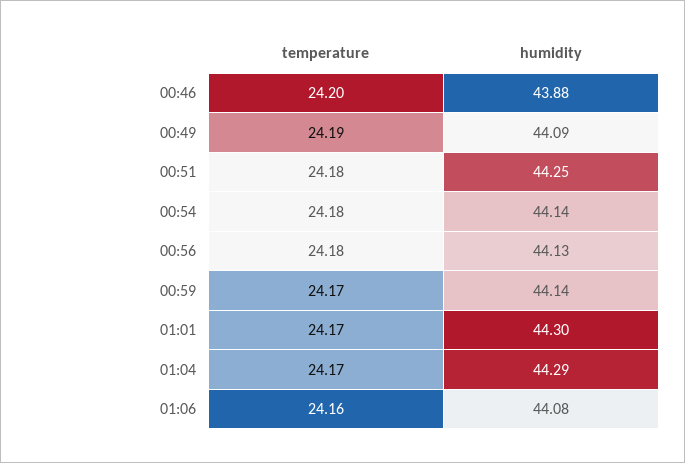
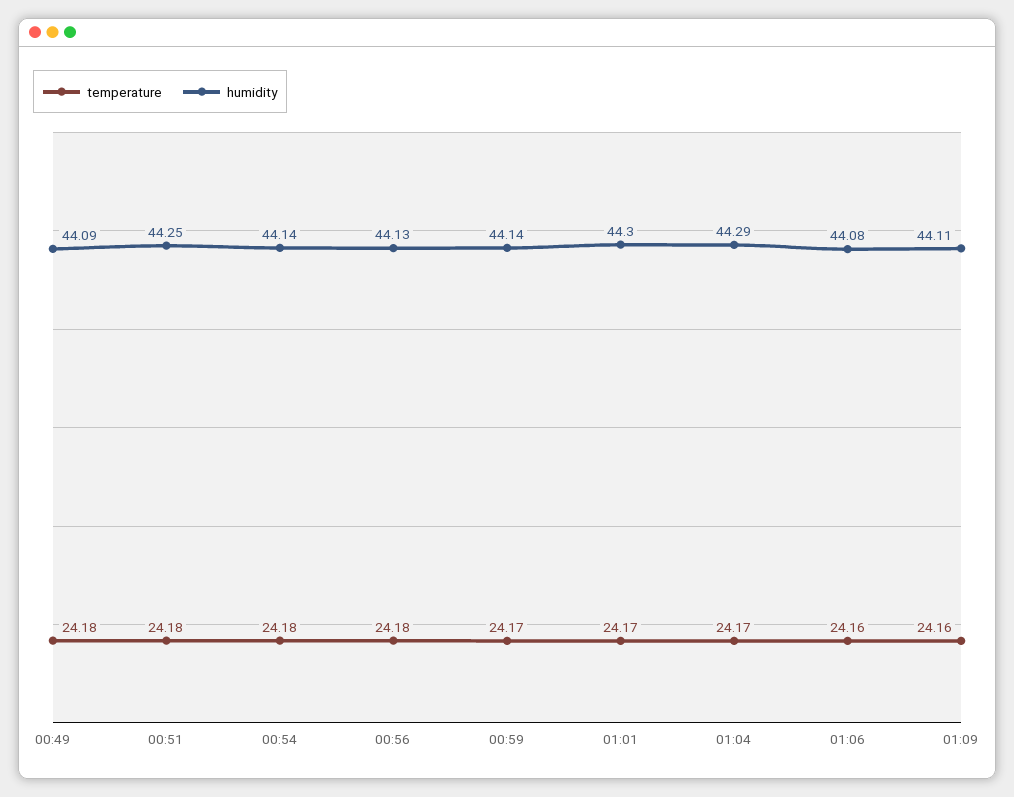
temperature, 00:46: 24.2 -> none
humidity, 00:46: 43.88 -> none
temperature, 00:49: 24.19 -> 24.18
temperature, 01:09: none -> 24.16
humidity, 01:09: none -> 44.11

